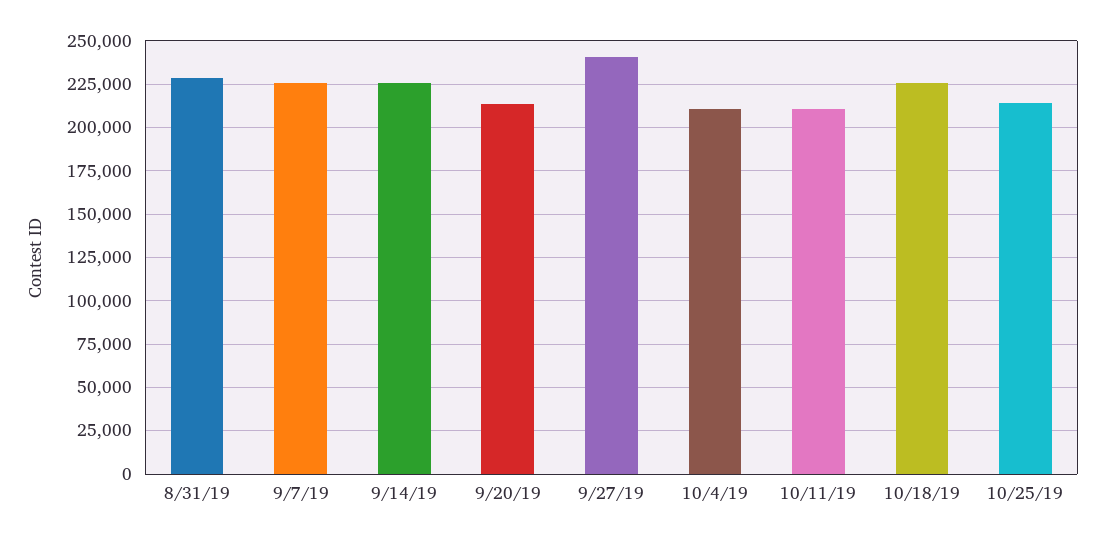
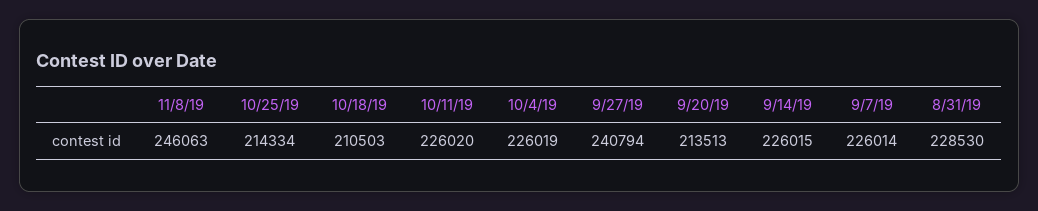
10/4/19: 210000 -> 226019
10/11/19: 210000 -> 226020
10/18/19: 225000 -> 210503
11/8/19: none -> 246063

